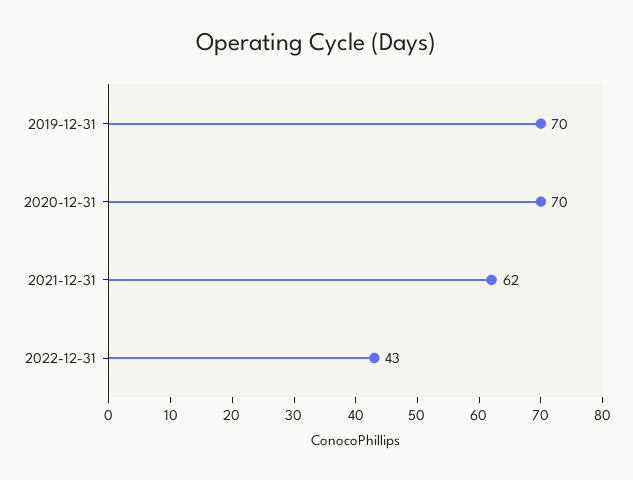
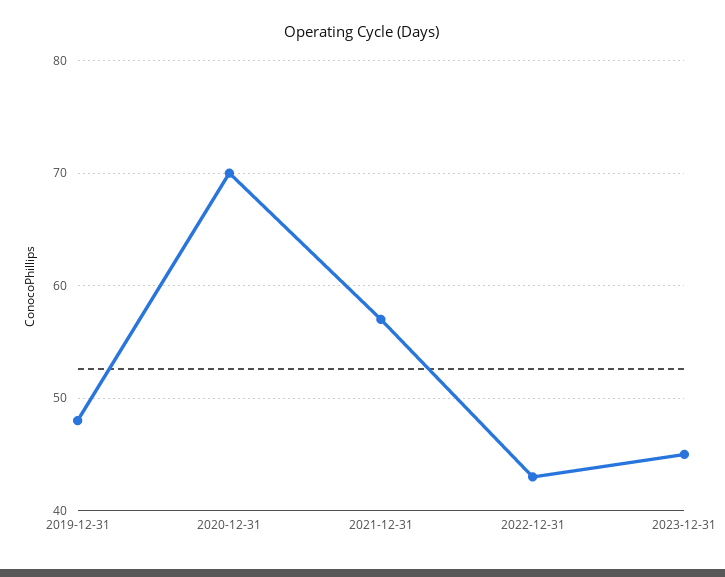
2019-12-31: 70 -> 48
2021-12-31: 62 -> 57
2023-12-31: none -> 45

